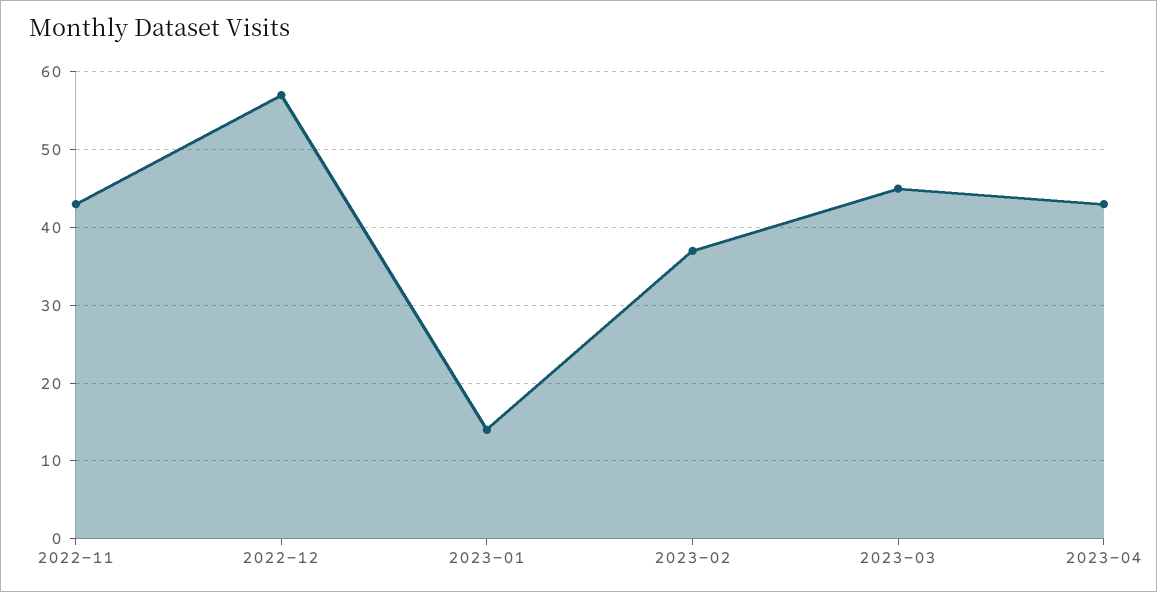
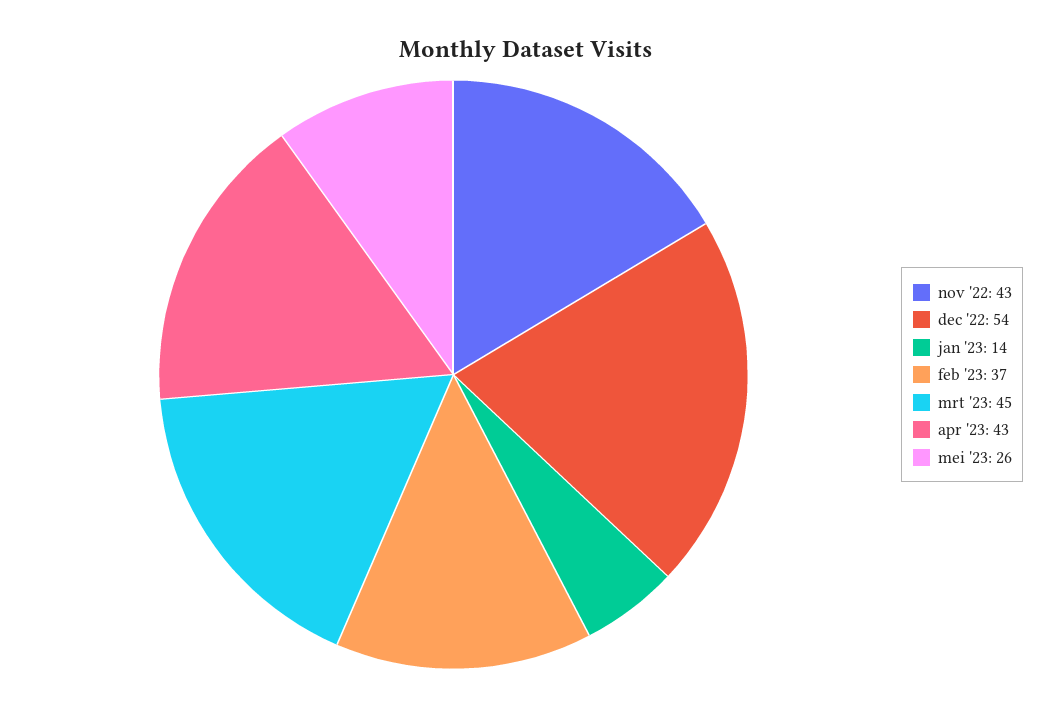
2022-12: 57 -> 54
mei '23: none -> 26

